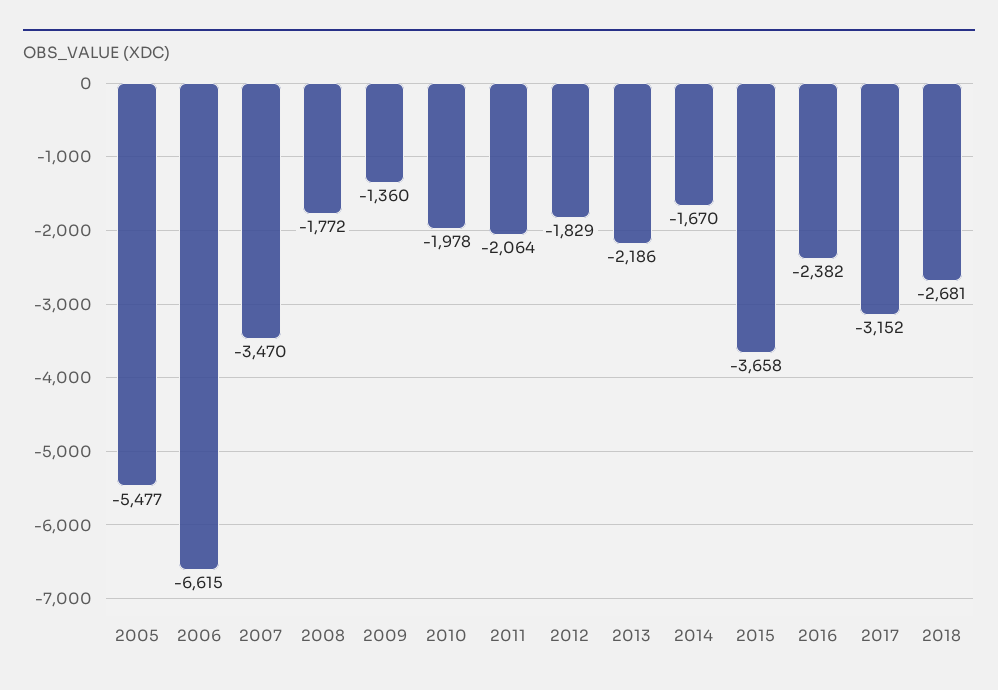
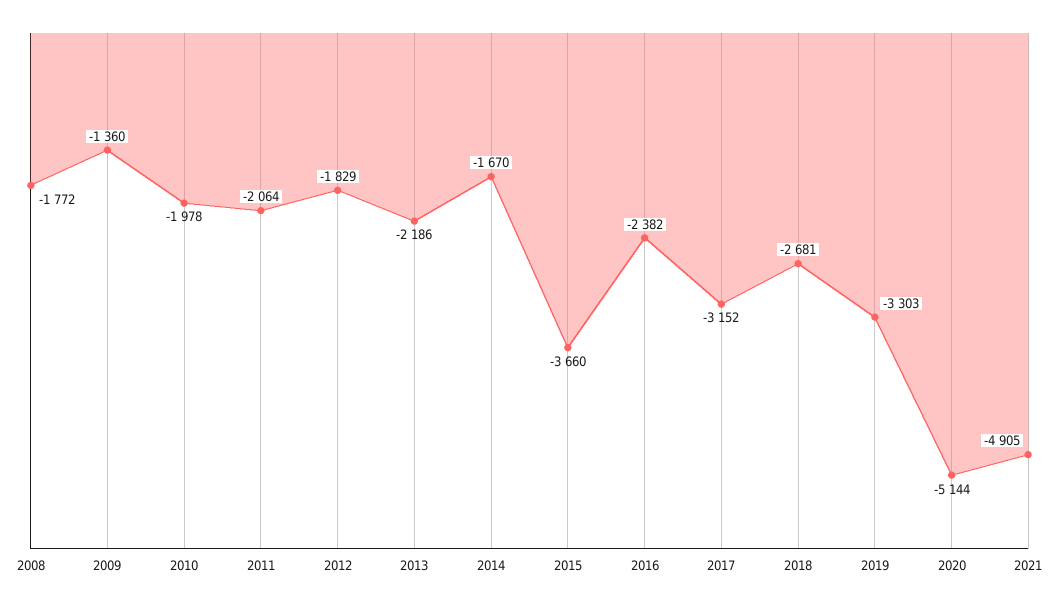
2005: -5477 -> none
2006: -6615 -> none
2007: -3470 -> none
2015: -3658 -> -3660
2019: none -> -3303
2020: none -> -5144
2021: none -> -4905

